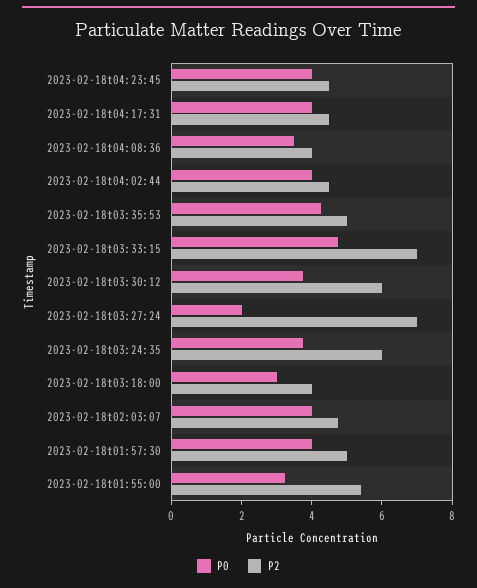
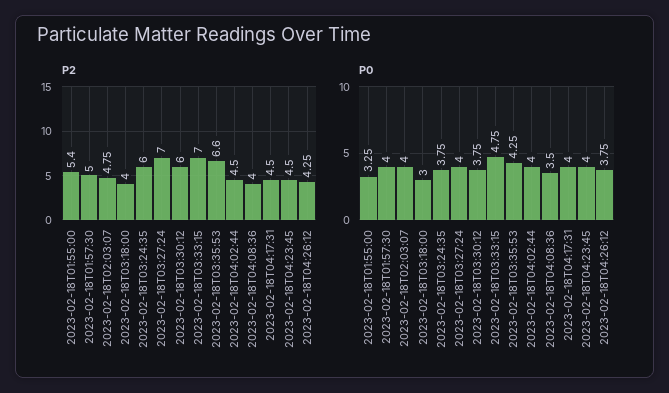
P2, 2023-02-18t03:35:53: 5 -> 6.6
P0, 2023-02-18t03:27:24: 2 -> 4
P2, 2023-02-18T04:26:12: none -> 4.25
P0, 2023-02-18T04:26:12: none -> 3.75

